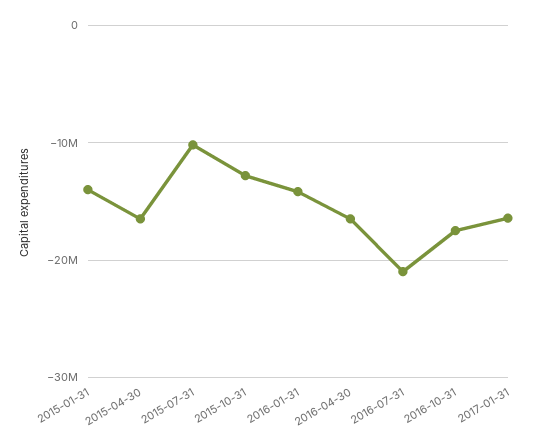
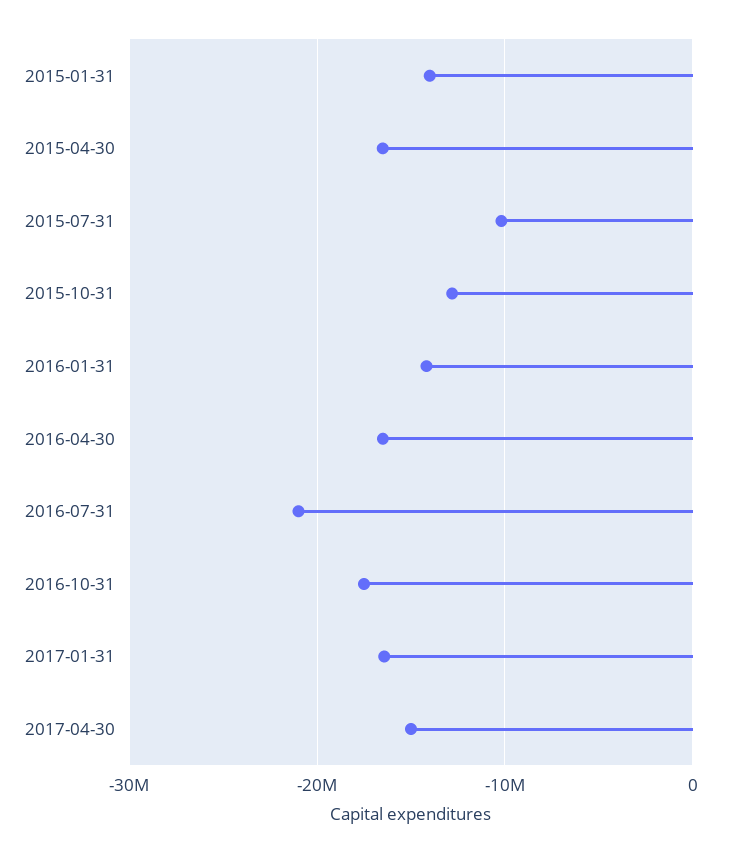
2017-04-30: none -> -15000000

